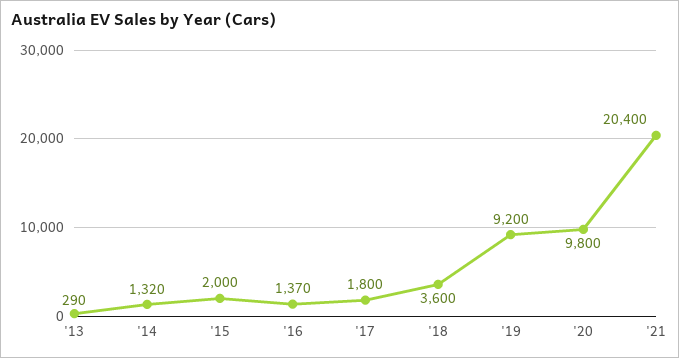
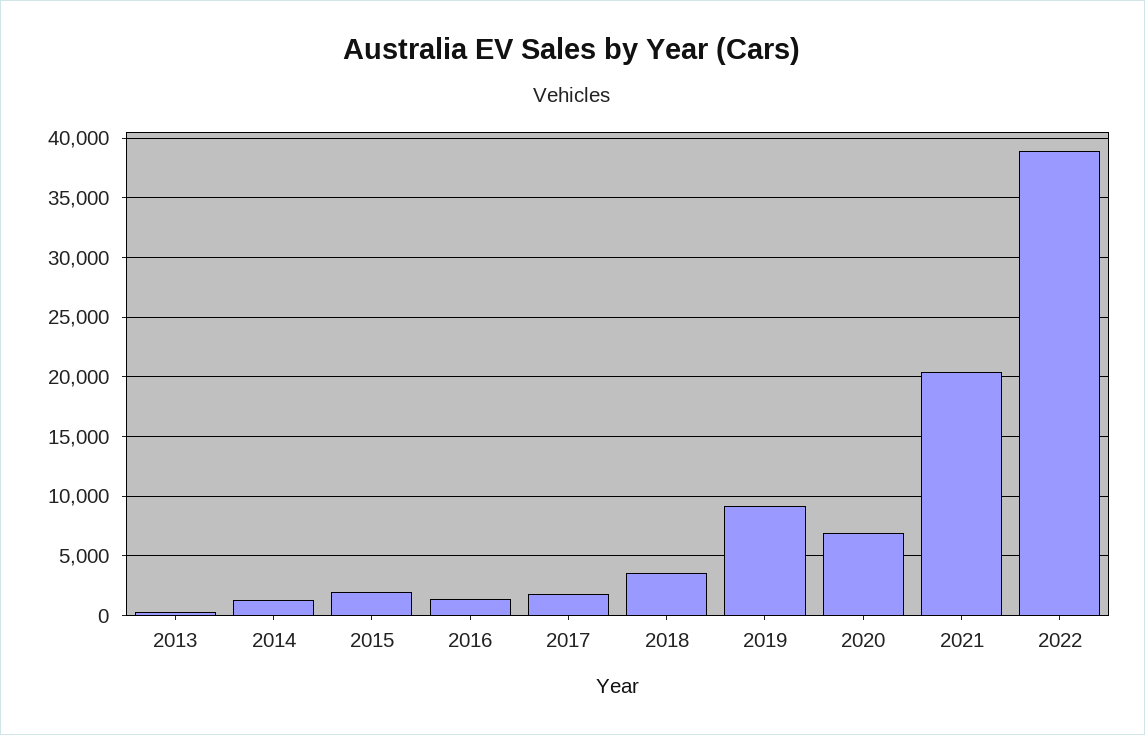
'20: 9800 -> 7000
2022: none -> 39000

